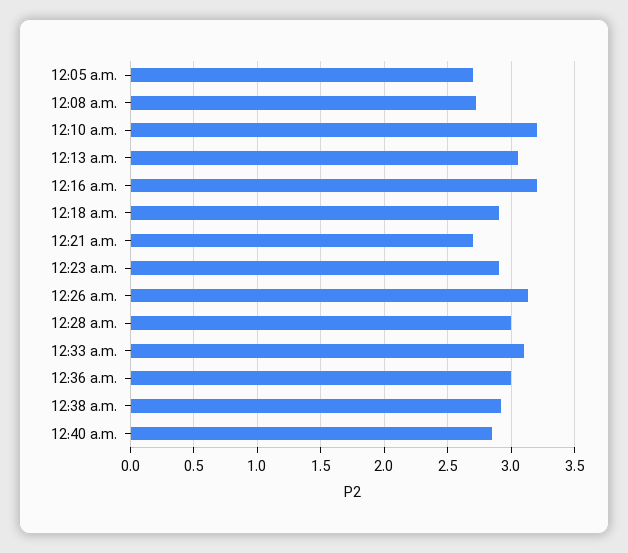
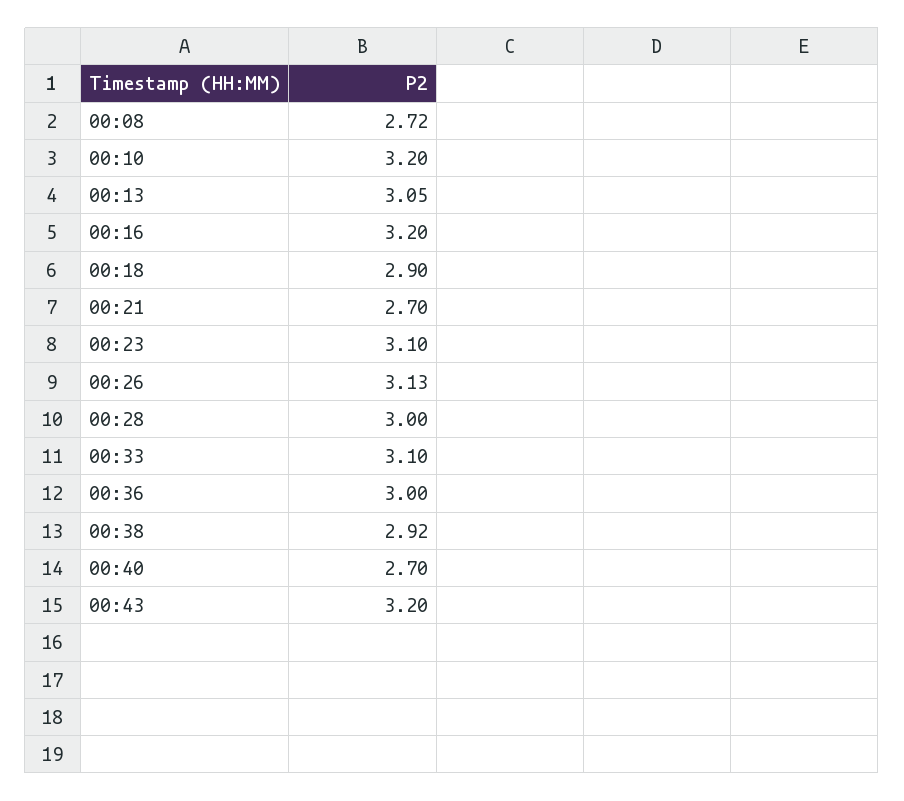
12:05 a.m.: 2.7 -> none
12:23 a.m.: 2.9 -> 3.1
12:40 a.m.: 2.85 -> 2.7
00:43: none -> 3.2

